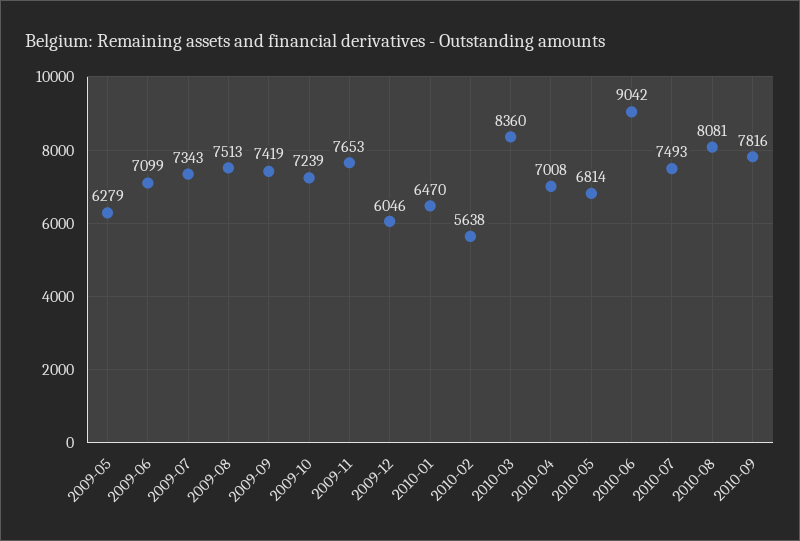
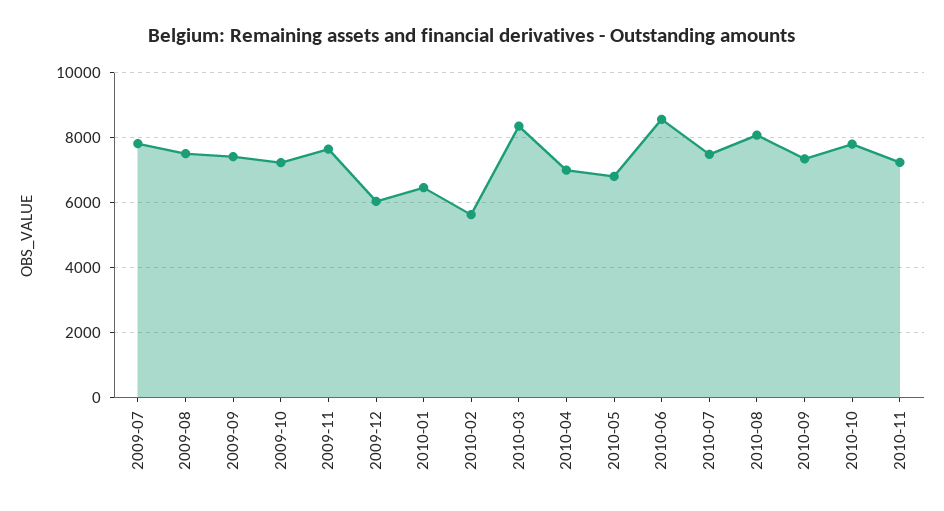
2009-05: 6279 -> none
2009-06: 7099 -> none
2009-07: 7343 -> 7800
2010-06: 9042 -> 8600
2010-09: 7816 -> 7400
2010-10: none -> 7800
2010-11: none -> 7200

